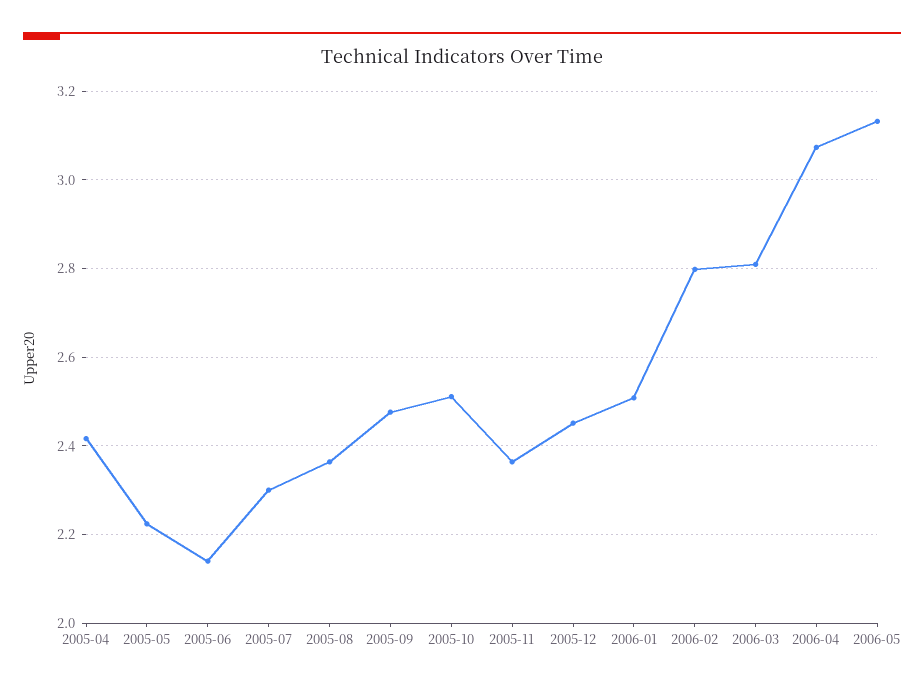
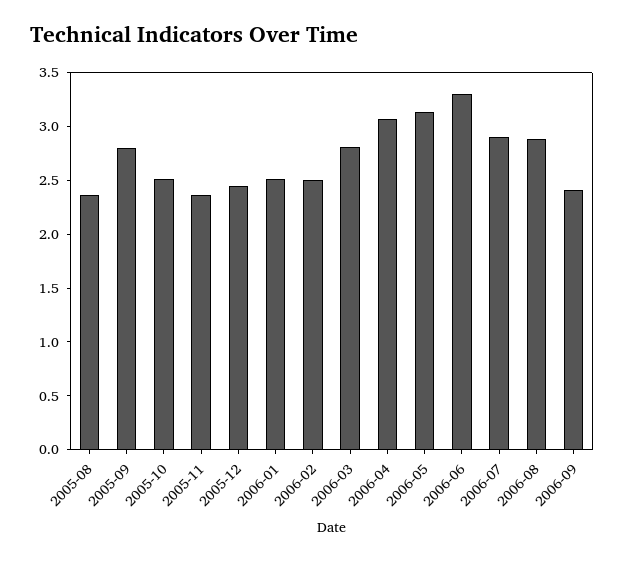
2005-04: 2.42 -> none
2005-05: 2.22 -> none
2005-06: 2.14 -> none
2005-07: 2.3 -> none
2005-09: 2.48 -> 2.8
2006-02: 2.8 -> 2.5
2006-06: none -> 3.3
2006-07: none -> 2.9
2006-08: none -> 2.9
2006-09: none -> 2.4

